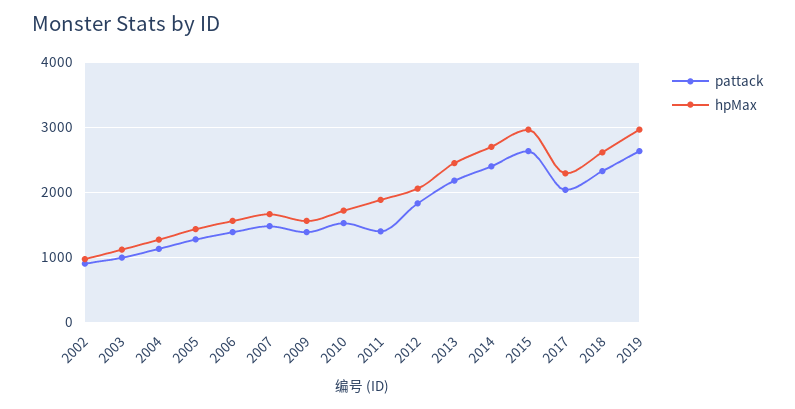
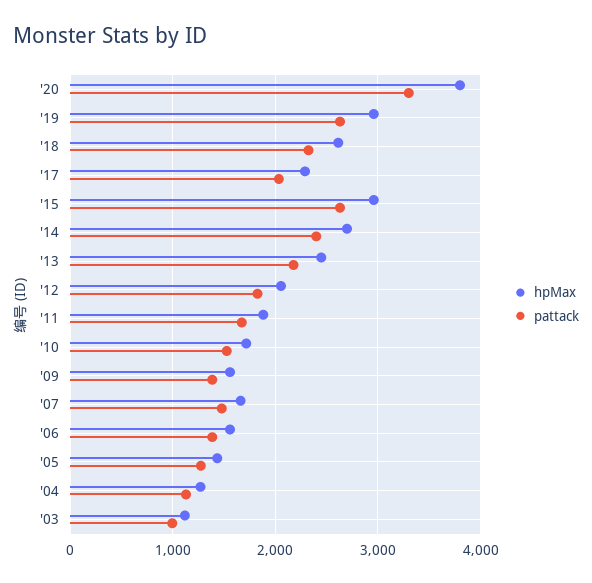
pattack, 2002: 900 -> none
hpMax, 2002: 1000 -> none
pattack, 2011: 1400 -> 1700
hpMax, '20: none -> 3800
pattack, '20: none -> 3300

